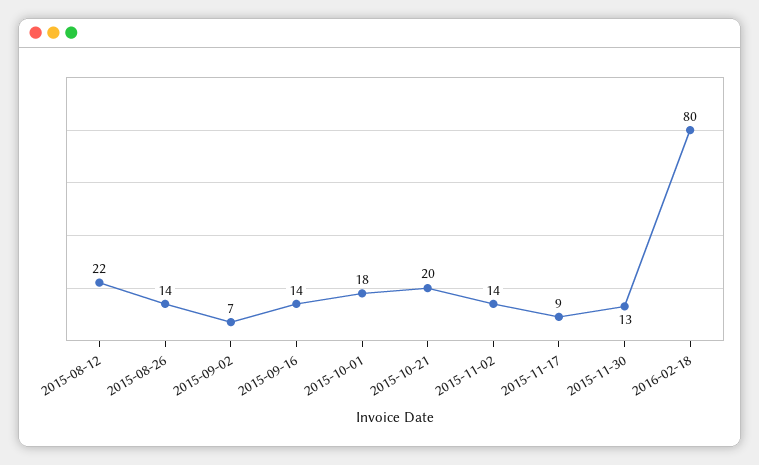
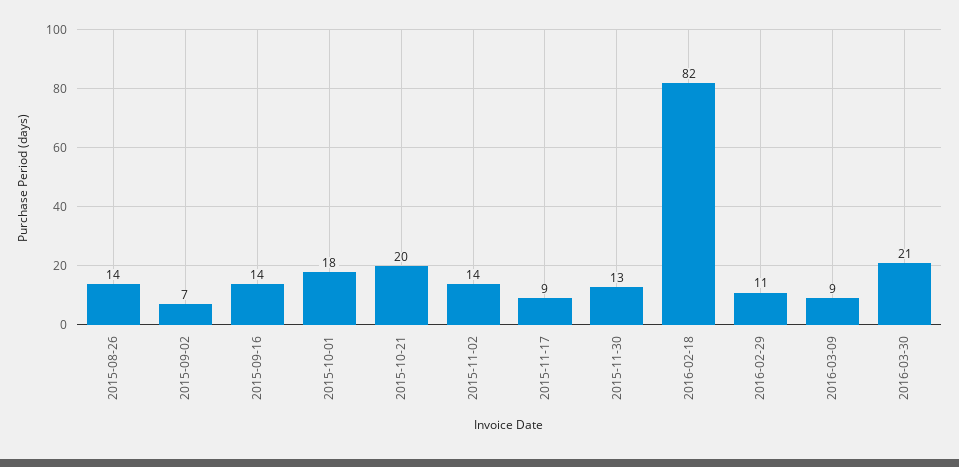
2015-08-12: 22 -> none
2016-02-18: 80 -> 82
2016-02-29: none -> 11
2016-03-09: none -> 9
2016-03-30: none -> 21

